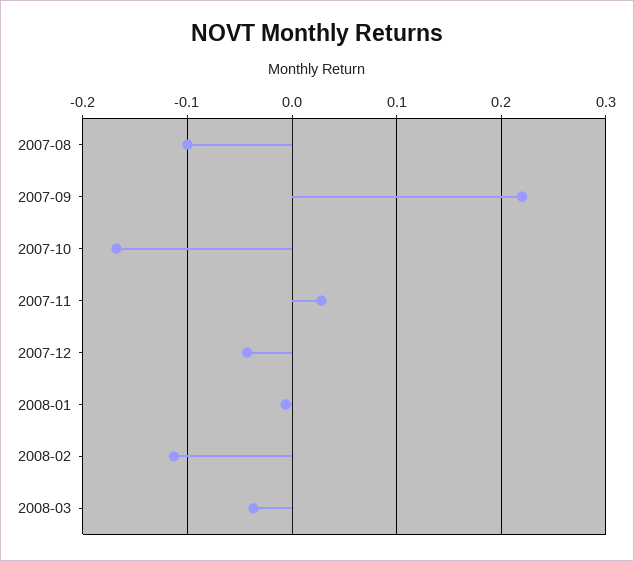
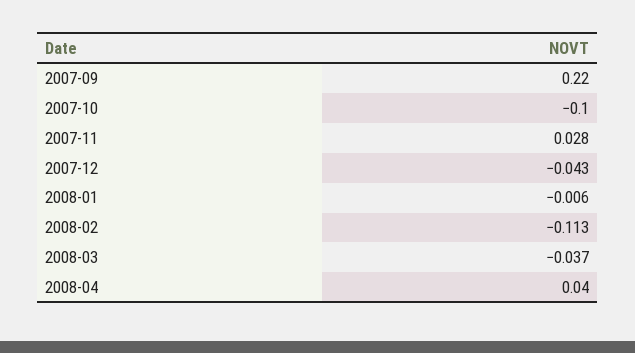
2007-08: -0.1 -> none
2007-10: -0.17 -> -0.1
2008-04: none -> 0.04

